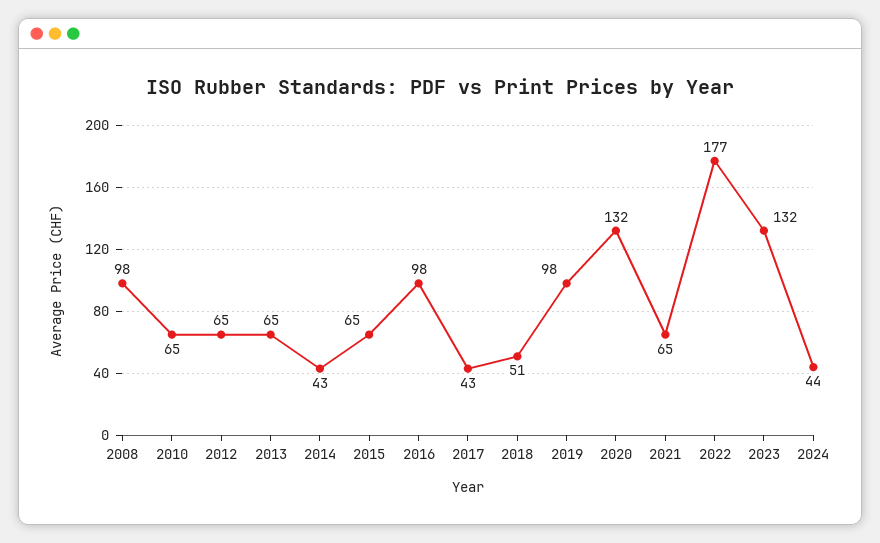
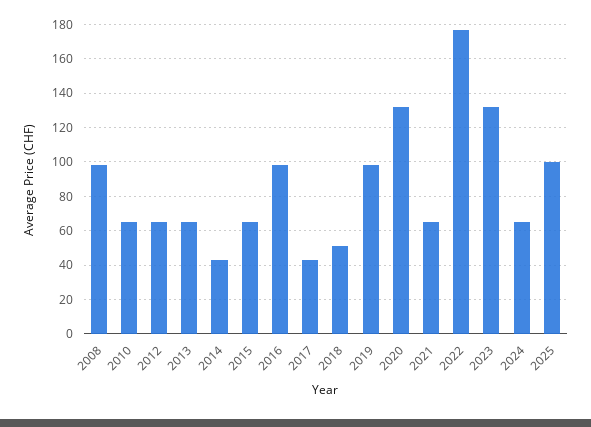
2024: 44 -> 65
2025: none -> 100

